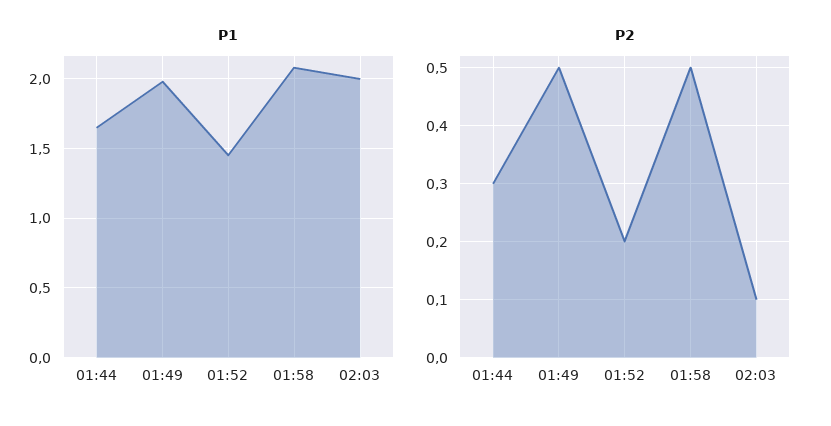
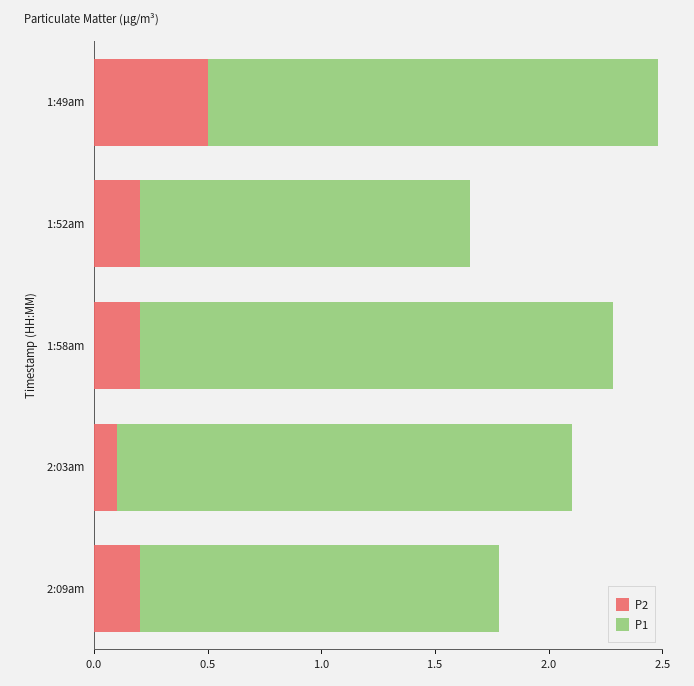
P1, 01:44: 1.65 -> none
P2, 01:44: 0.3 -> none
P2, 01:58: 0.5 -> 0.2
P2, 2:09am: none -> 0.2
P1, 2:09am: none -> 1.6

